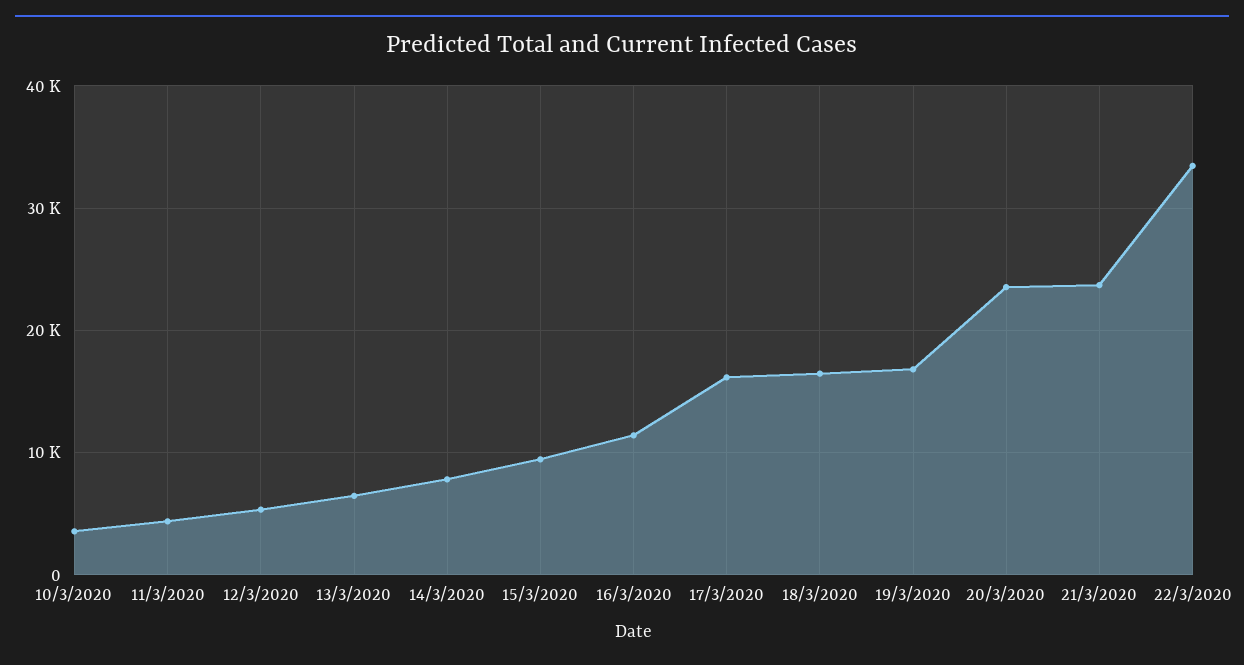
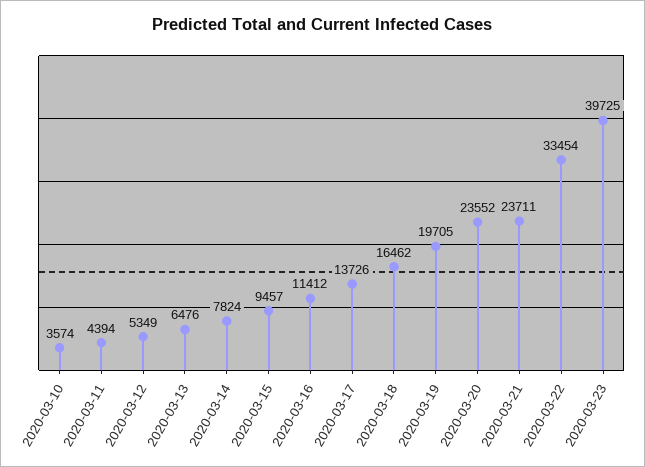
17/3/2020: 16000 -> 13726
19/3/2020: 17000 -> 19705
2020-03-23: none -> 39725

